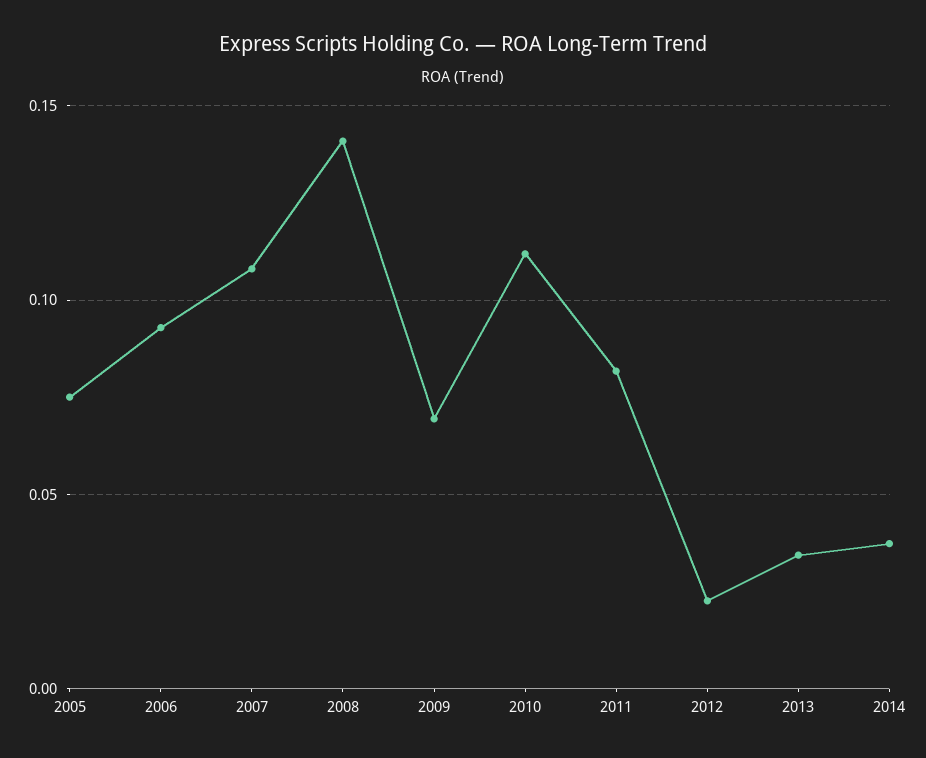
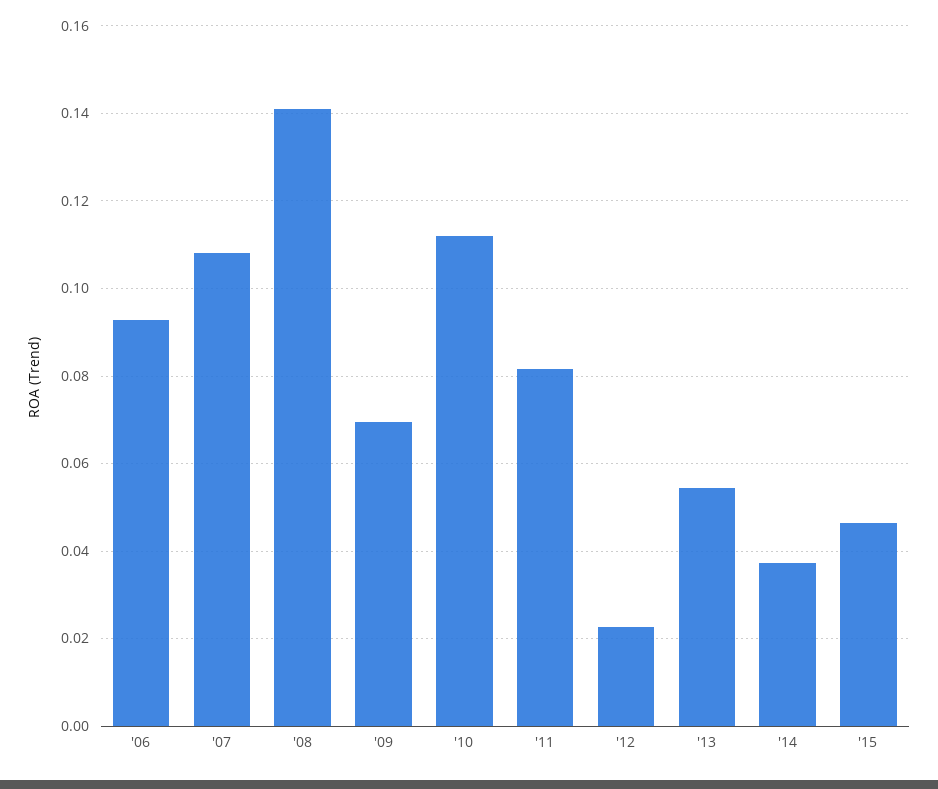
2005: 0.075 -> none
2013: 0.035 -> 0.054
'15: none -> 0.046

